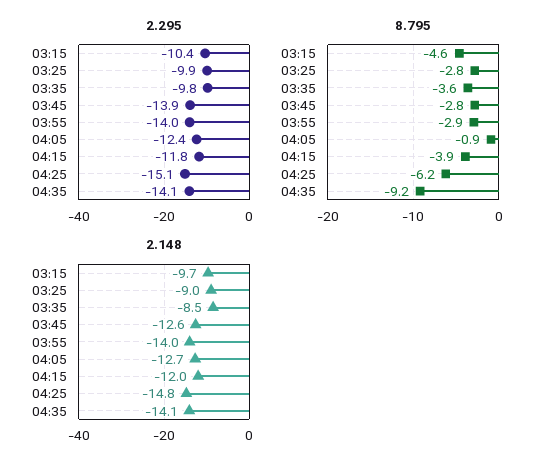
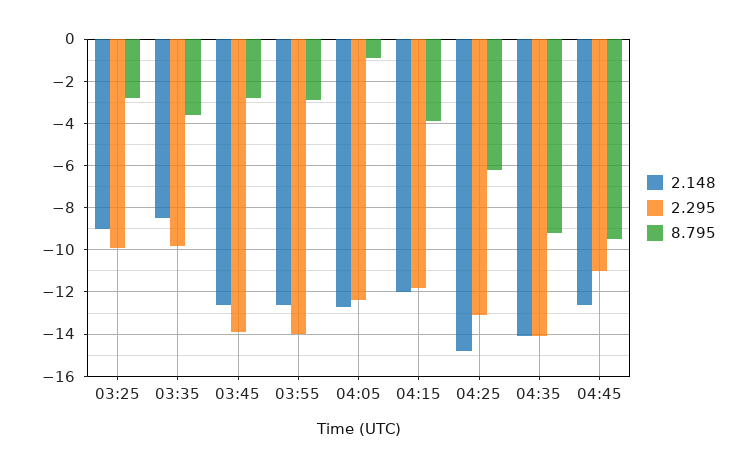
2.295, 03:15: -10.4 -> none
2.295, 04:25: -15.1 -> -13
8.795, 03:15: -4.6 -> none
2.148, 03:15: -9.7 -> none
2.148, 03:55: -14 -> -12.5
2.148, 04:45: none -> -12.5
2.295, 04:45: none -> -11
8.795, 04:45: none -> -9.5

